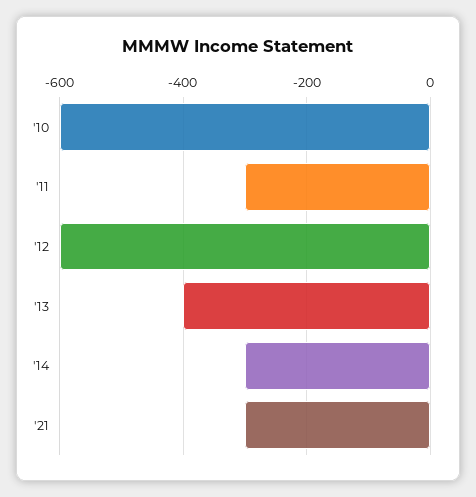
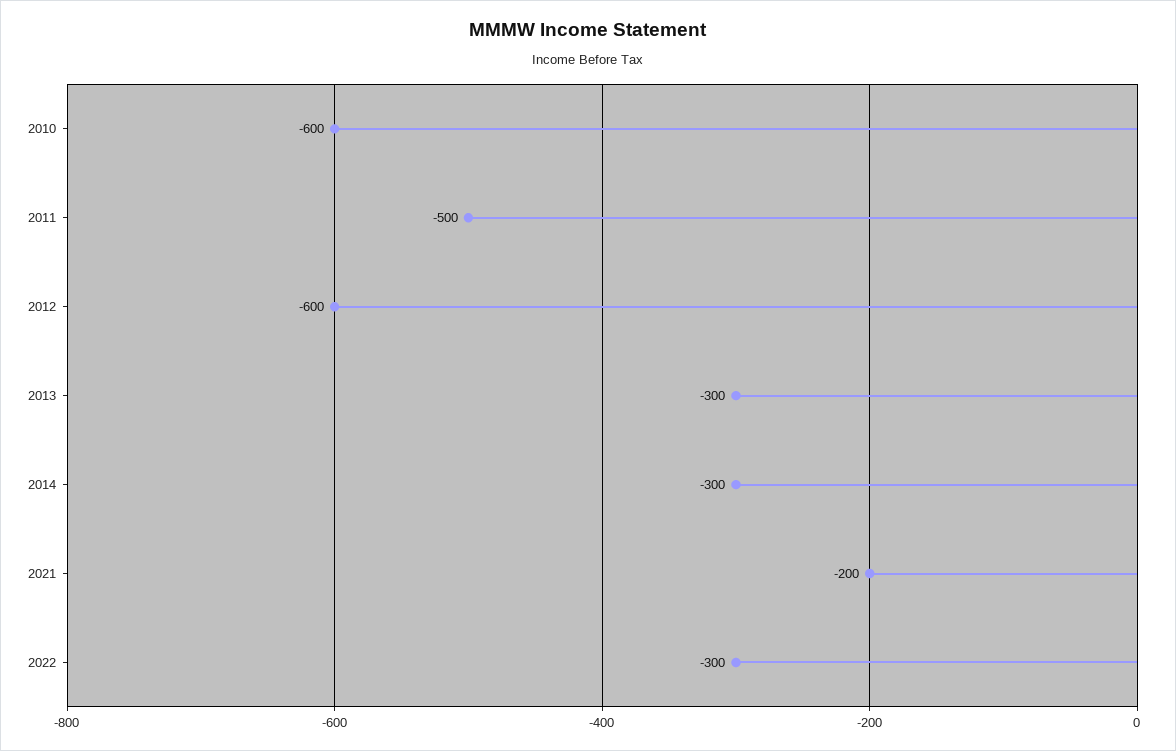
'11: -300 -> -500
'13: -400 -> -300
'21: -300 -> -200
2022: none -> -300

